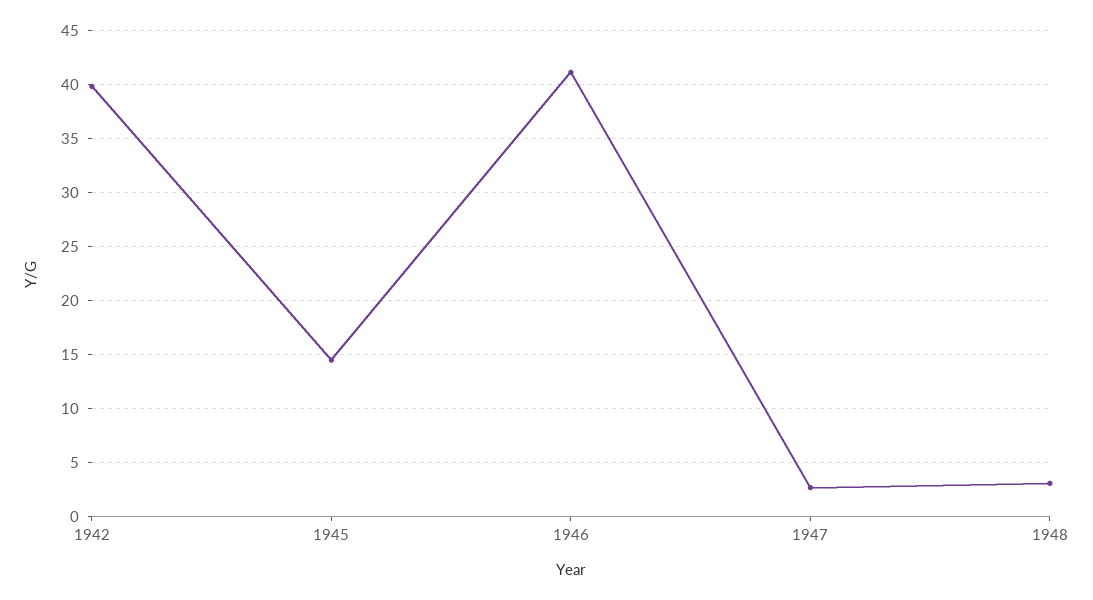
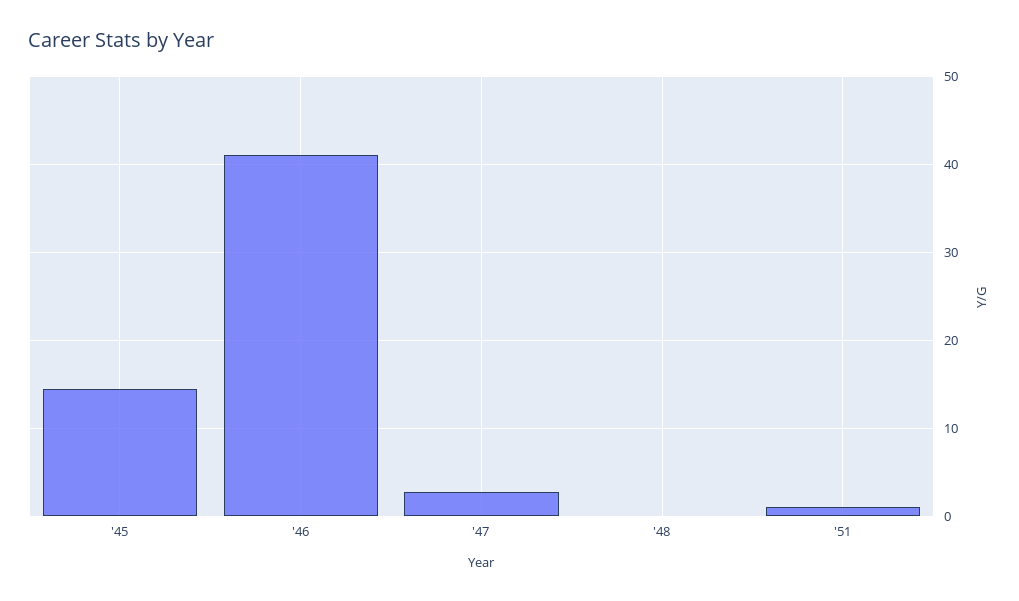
1942: 40 -> none
1948: 3 -> 0
'51: none -> 1

